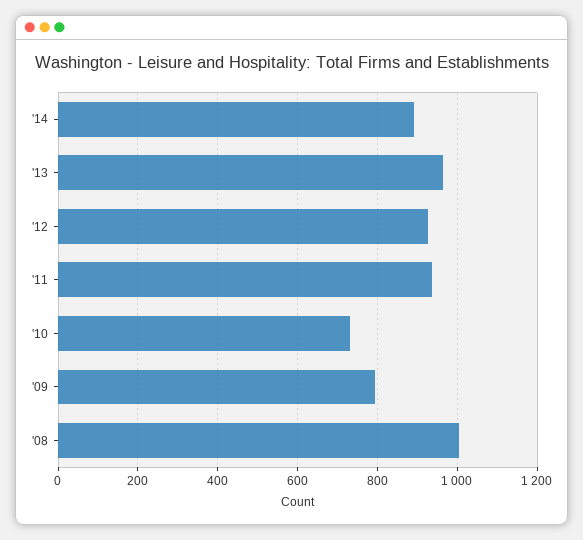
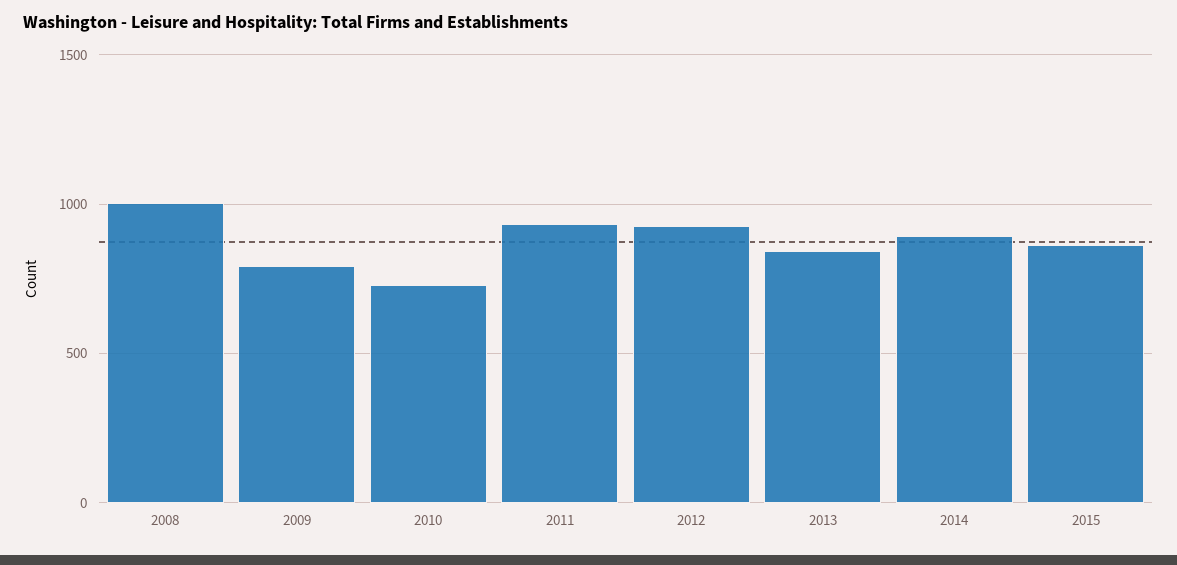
'13: 960 -> 850
2015: none -> 850

